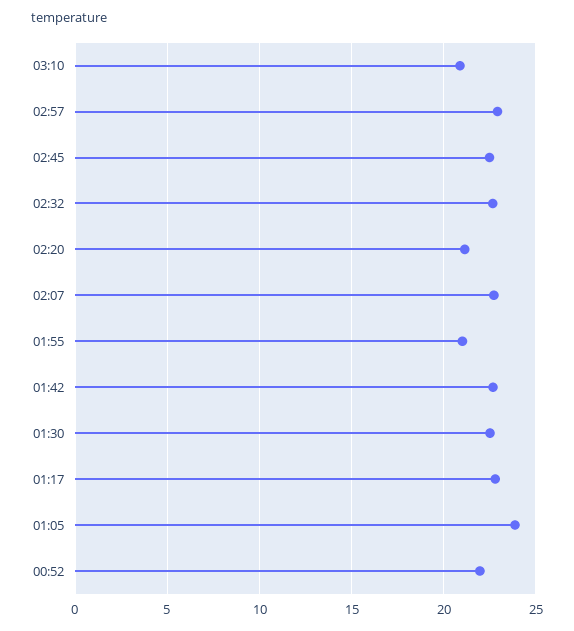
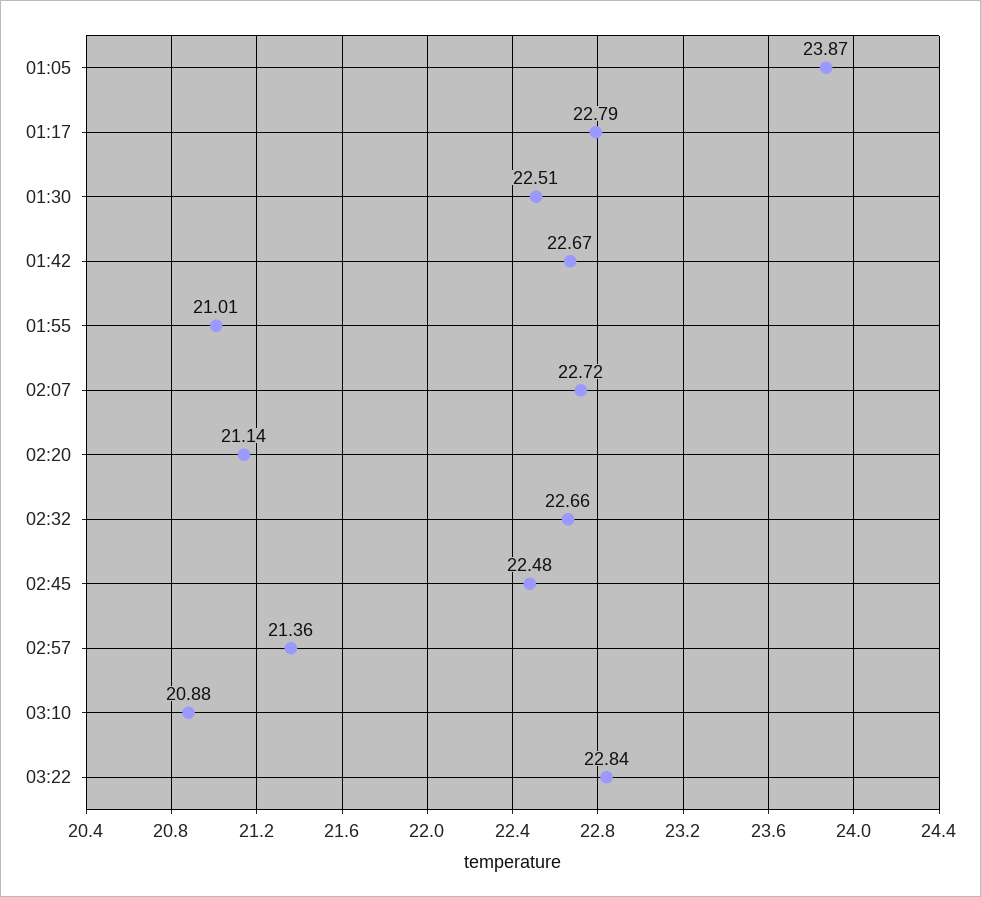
02:57: 23 -> 21.36
00:52: 22 -> none
03:22: none -> 22.84

